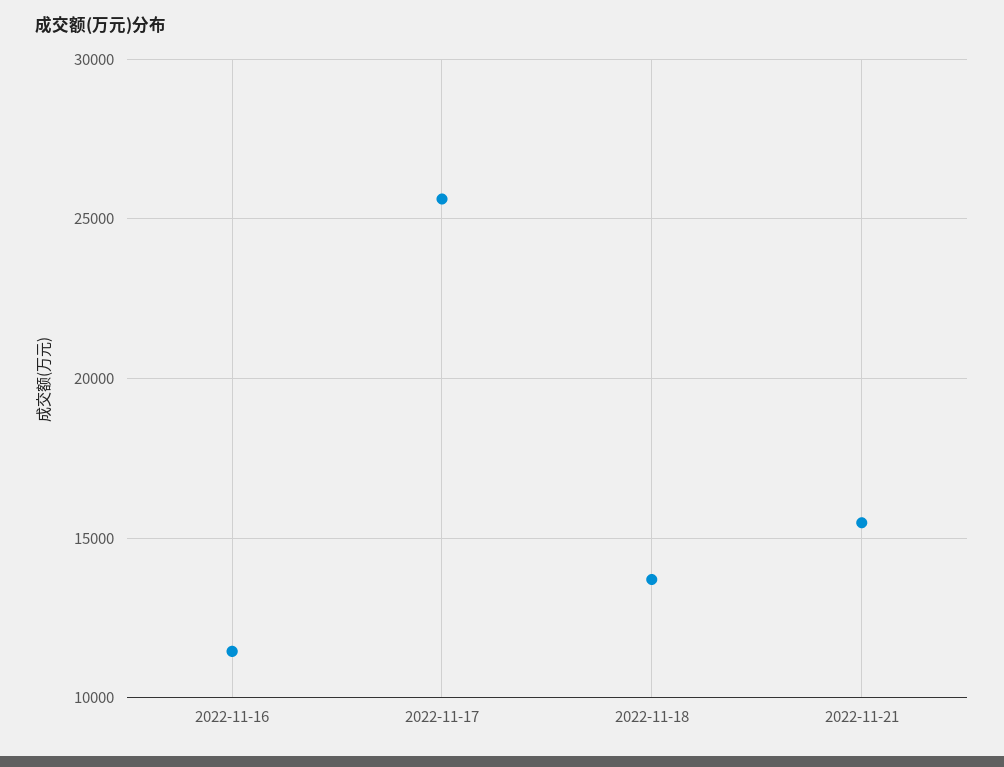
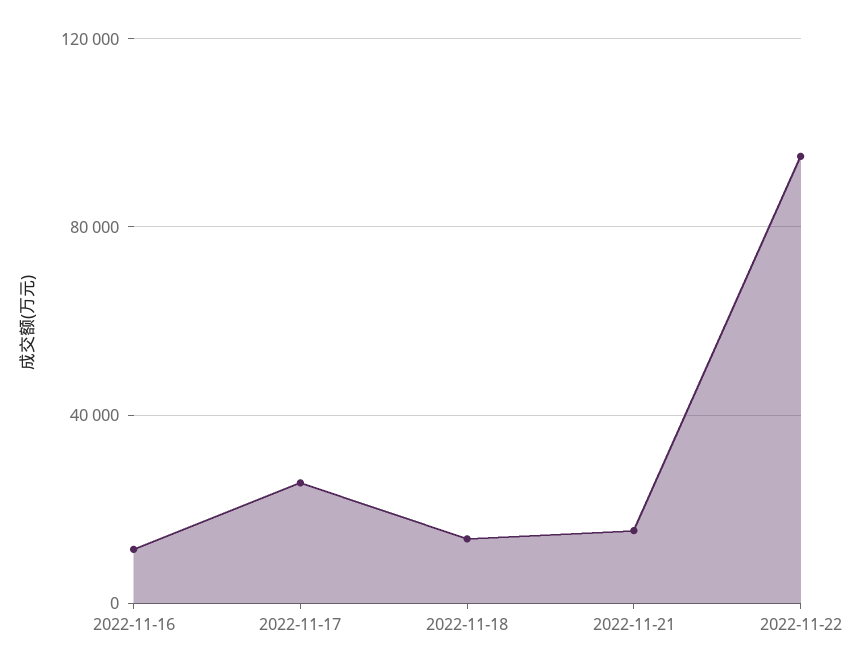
2022-11-22: none -> 95000

